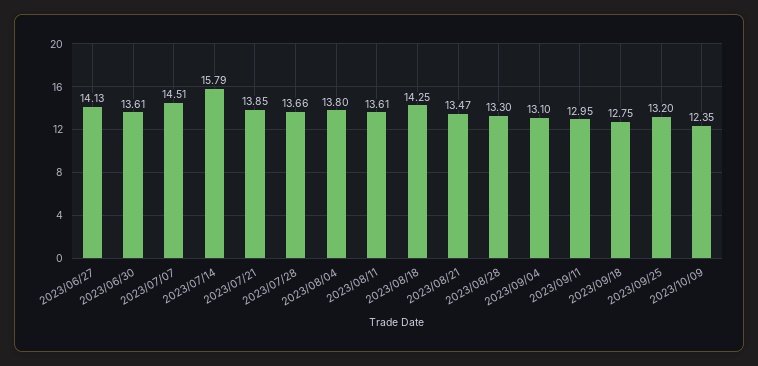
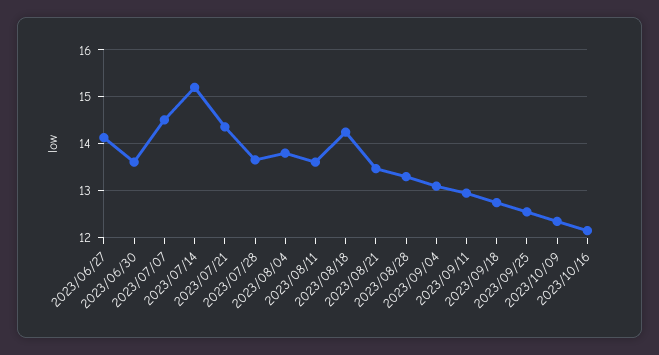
2023/07/14: 15.79 -> 15.2
2023/07/21: 13.85 -> 14.4
2023/09/25: 13.2 -> 12.6
2023/10/16: none -> 12.2

